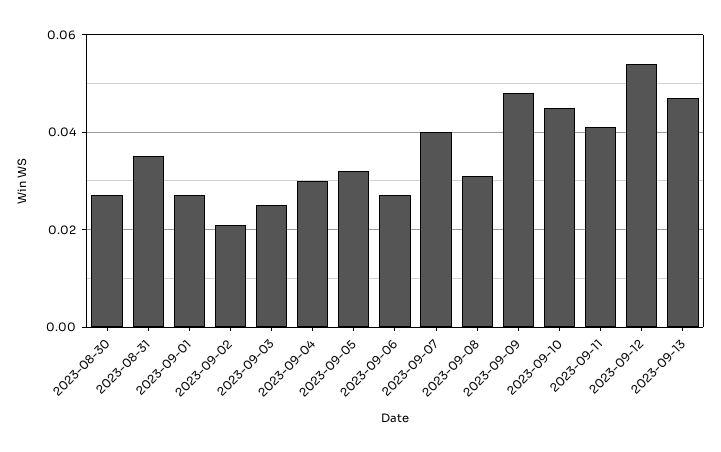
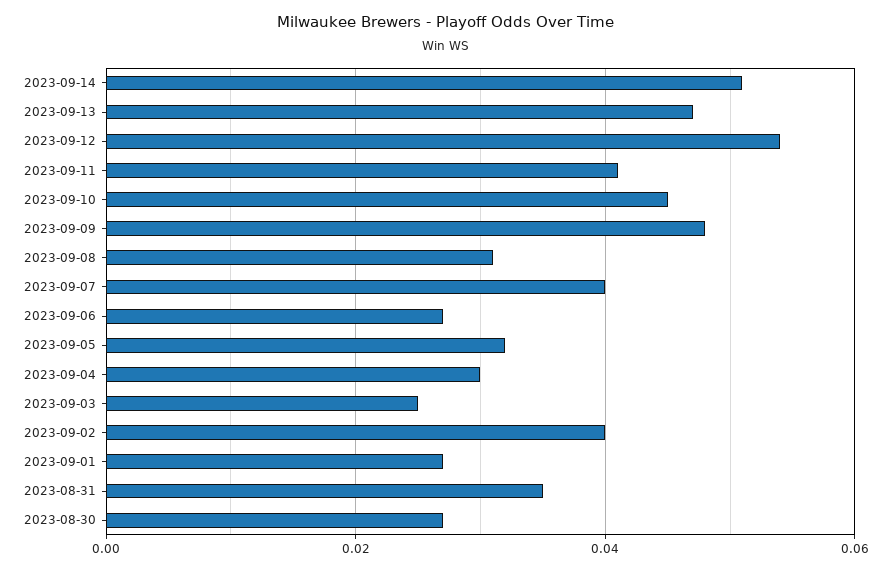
2023-09-02: 0.02 -> 0.04
2023-09-14: none -> 0.05

